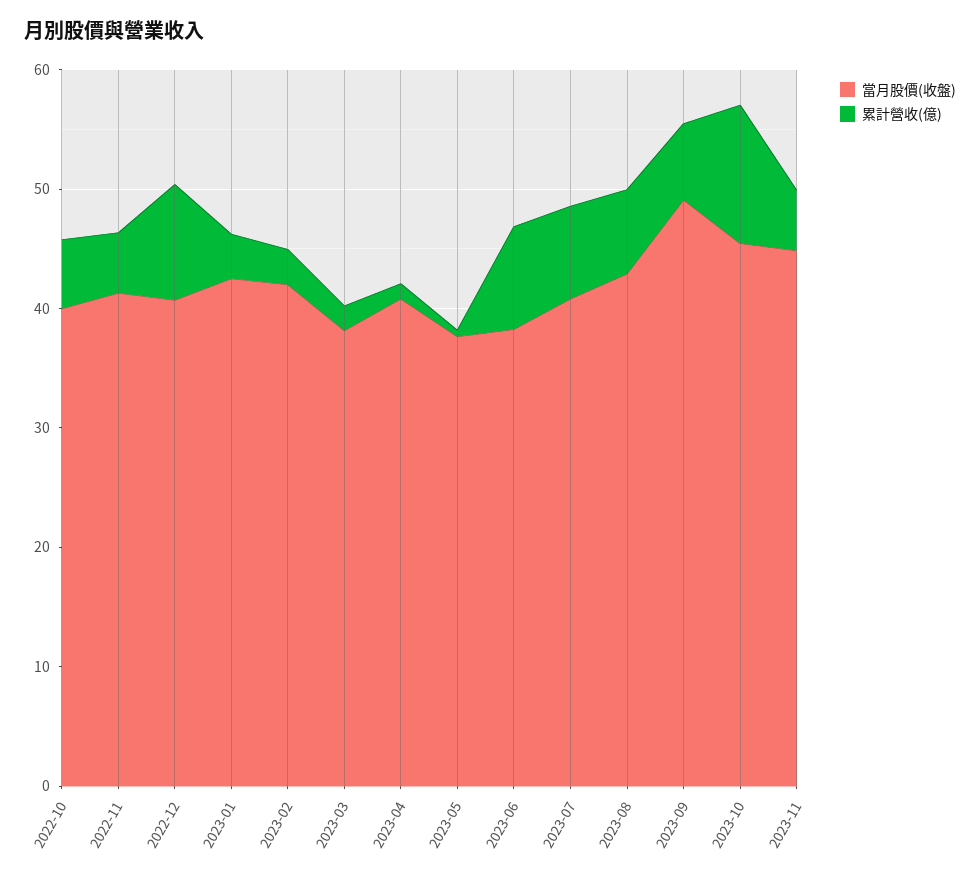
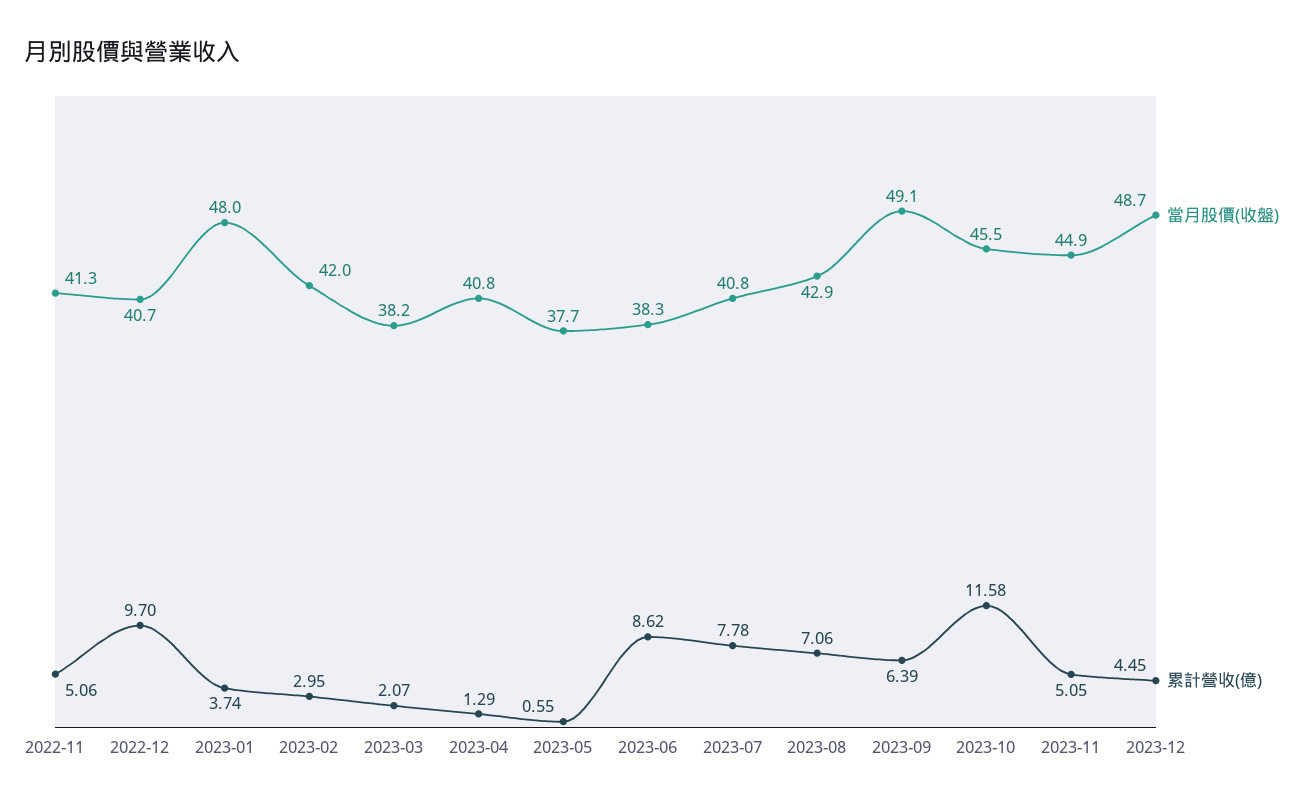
當月股價(收盤), 2022-10: 40 -> none
累計營收(億), 2022-10: 6 -> none
當月股價(收盤), 2023-01: 42 -> 48
當月股價(收盤), 2023-12: none -> 48.7
累計營收(億), 2023-12: none -> 4.45

